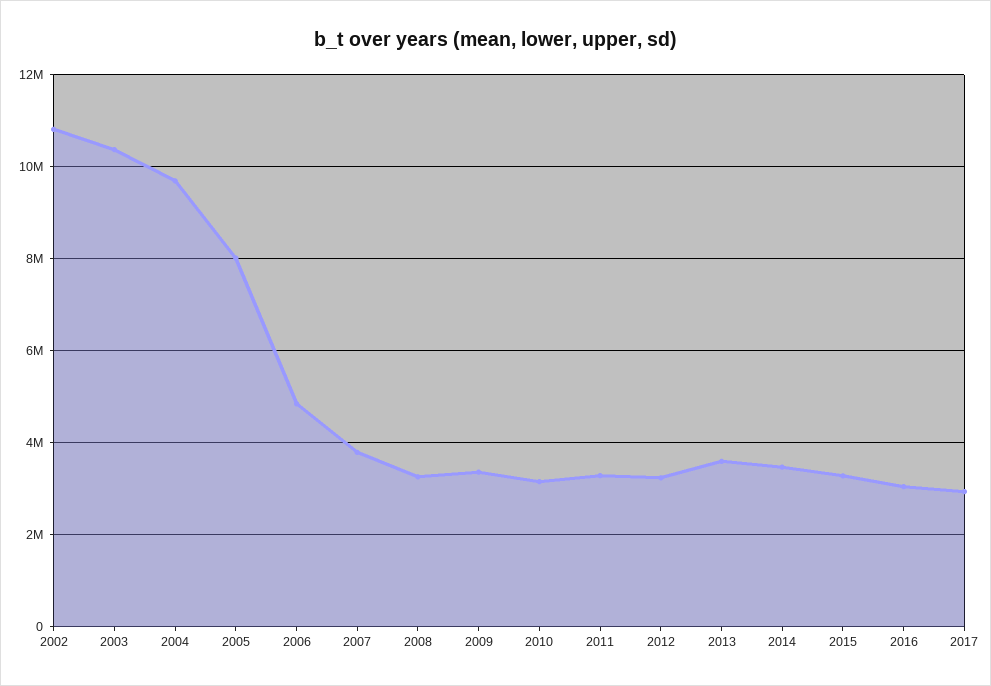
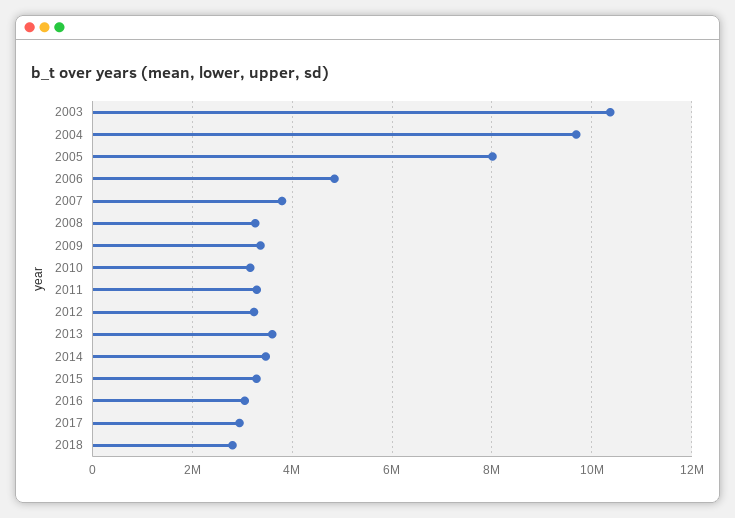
2002: 10800000 -> none
2018: none -> 2800000

